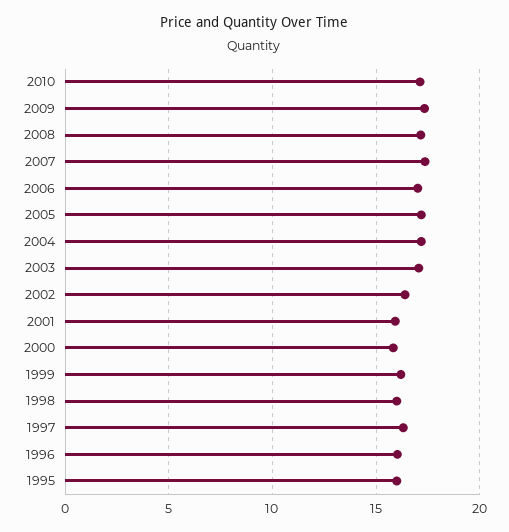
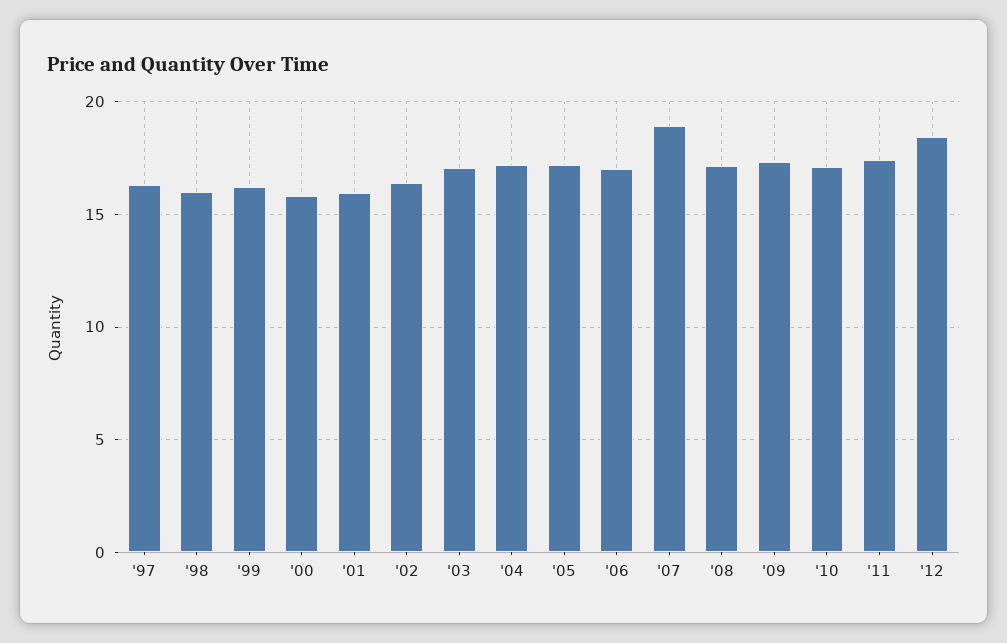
2007: 17.5 -> 19
1996: 16 -> none
1995: 16 -> none
'11: none -> 17.5
'12: none -> 18.5

